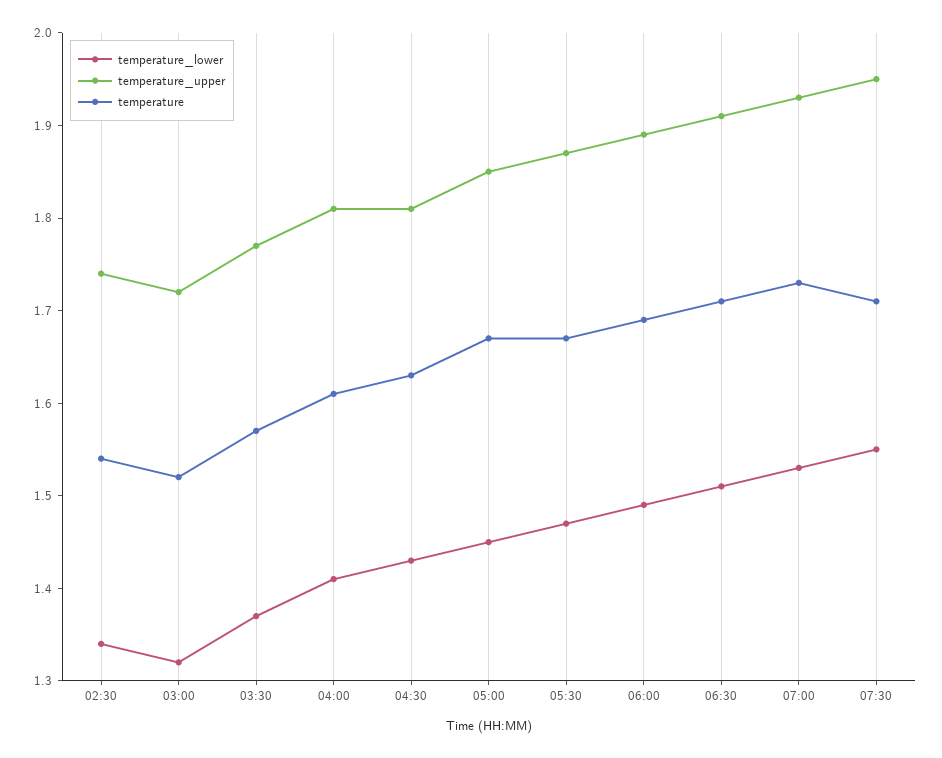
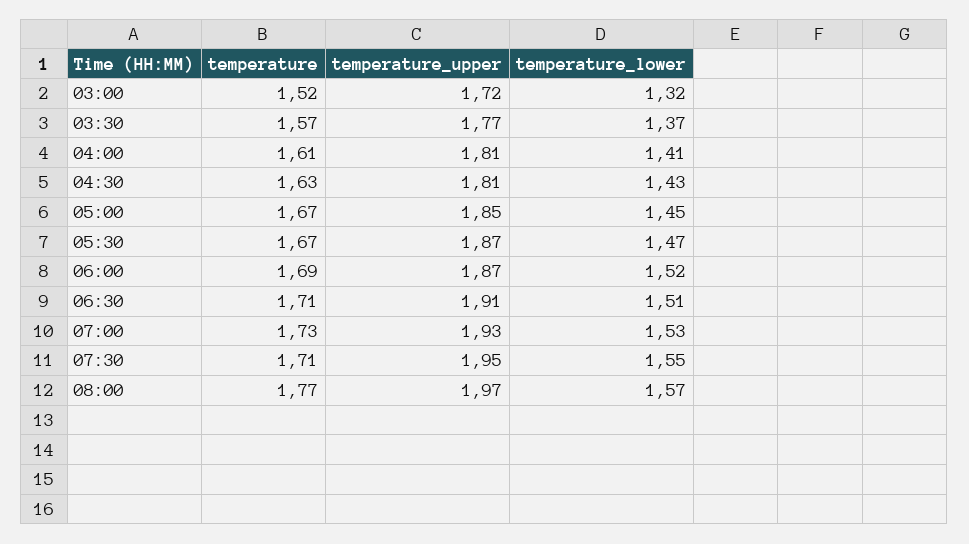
temperature_lower, 02:30: 1.34 -> none
temperature_upper, 02:30: 1.74 -> none
temperature, 02:30: 1.54 -> none
temperature_lower, 06:00: 1.49 -> 1.52
temperature_upper, 06:00: 1.89 -> 1.87
temperature, 08:00: none -> 1.77
temperature_upper, 08:00: none -> 1.97
temperature_lower, 08:00: none -> 1.57

